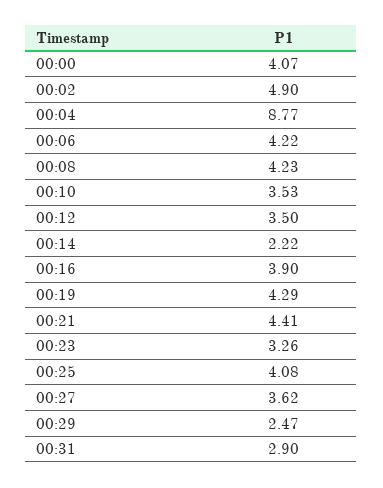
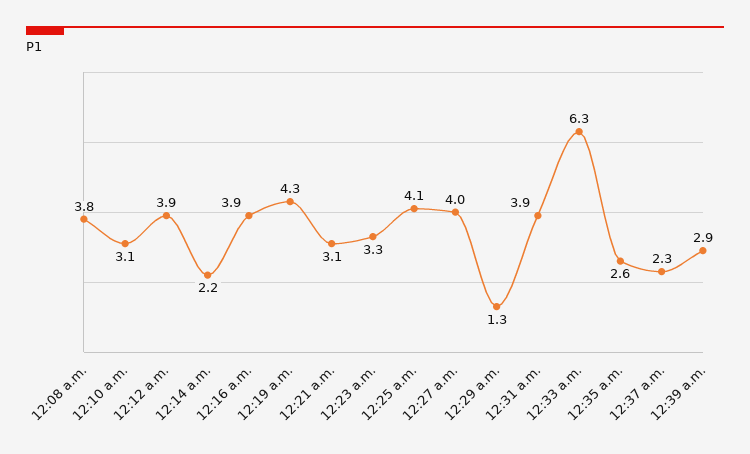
00:00: 4.07 -> none
00:02: 4.9 -> none
00:04: 8.77 -> none
00:06: 4.22 -> none
00:08: 4.23 -> 3.8
00:10: 3.53 -> 3.1
00:12: 3.5 -> 3.9
00:21: 4.41 -> 3.1
00:27: 3.62 -> 4
00:29: 2.47 -> 1.3
00:31: 2.9 -> 3.9
12:33 a.m.: none -> 6.3
12:35 a.m.: none -> 2.6
12:37 a.m.: none -> 2.3
12:39 a.m.: none -> 2.9

